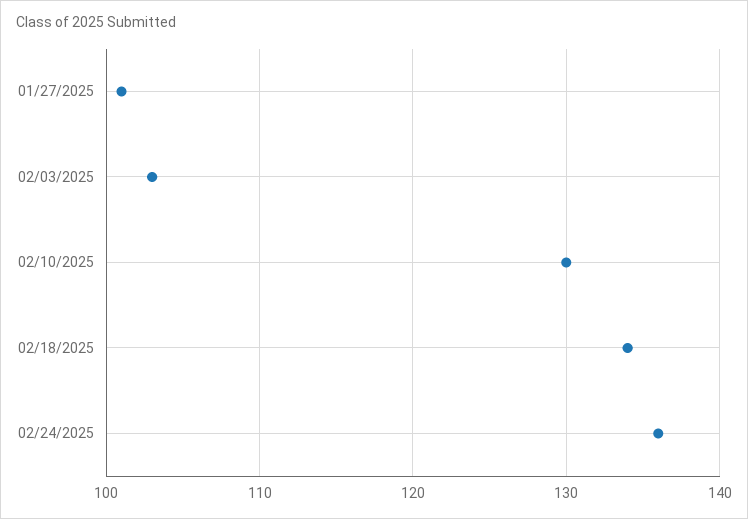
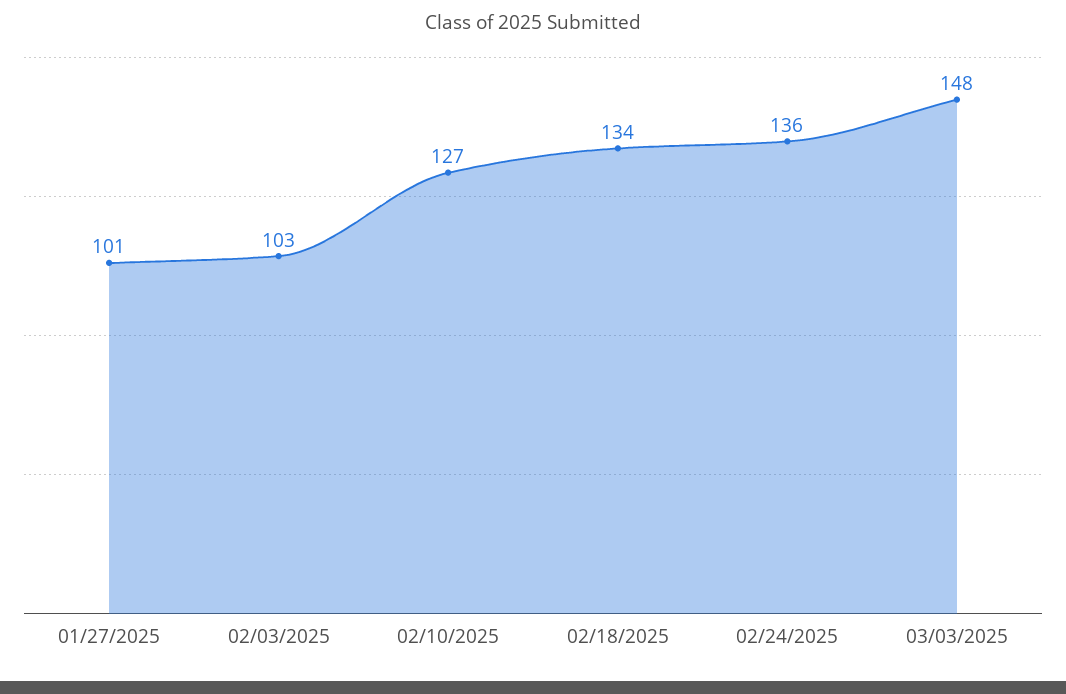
02/10/2025: 130 -> 127
03/03/2025: none -> 148

